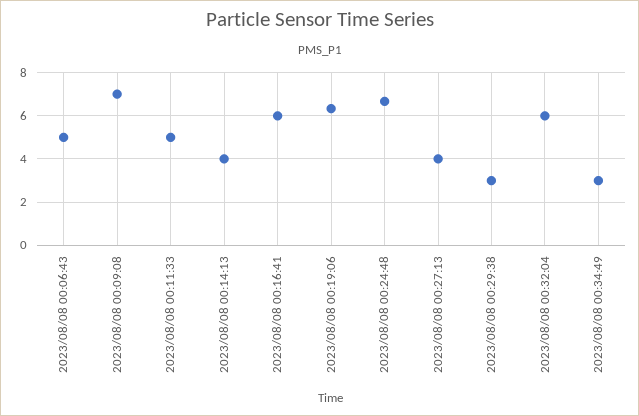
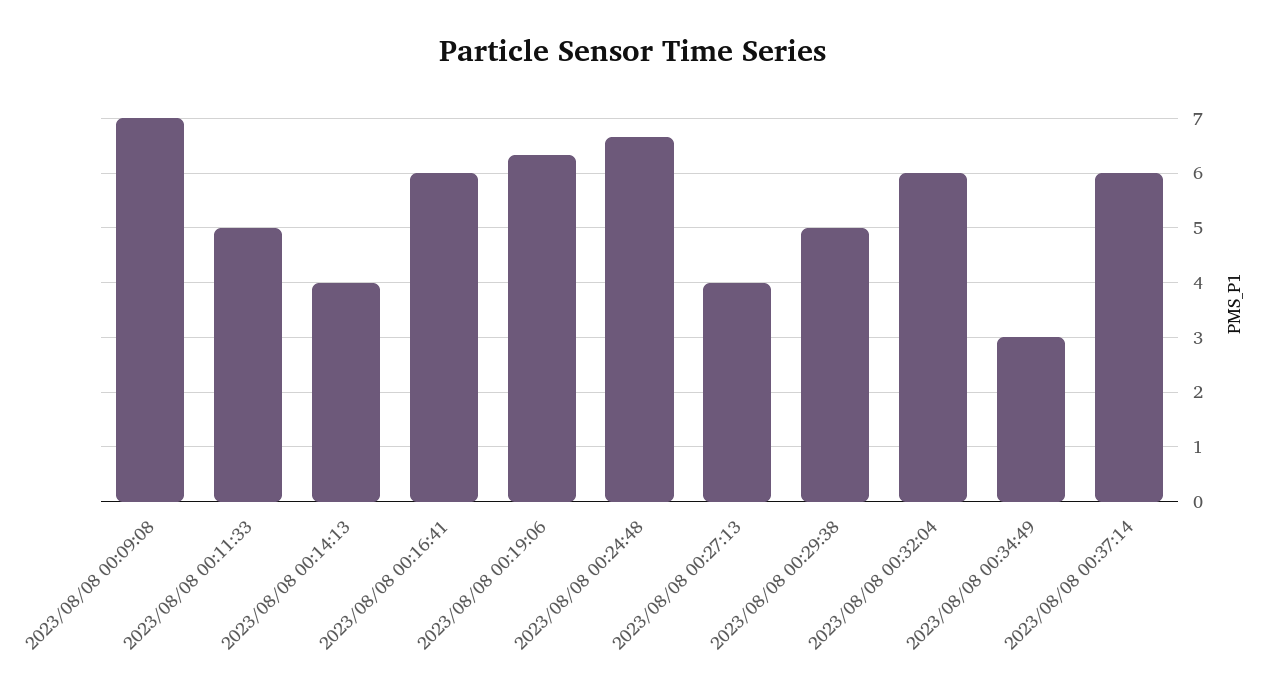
2023/08/08 00:06:43: 5 -> none
2023/08/08 00:29:38: 3 -> 5
2023/08/08 00:37:14: none -> 6

